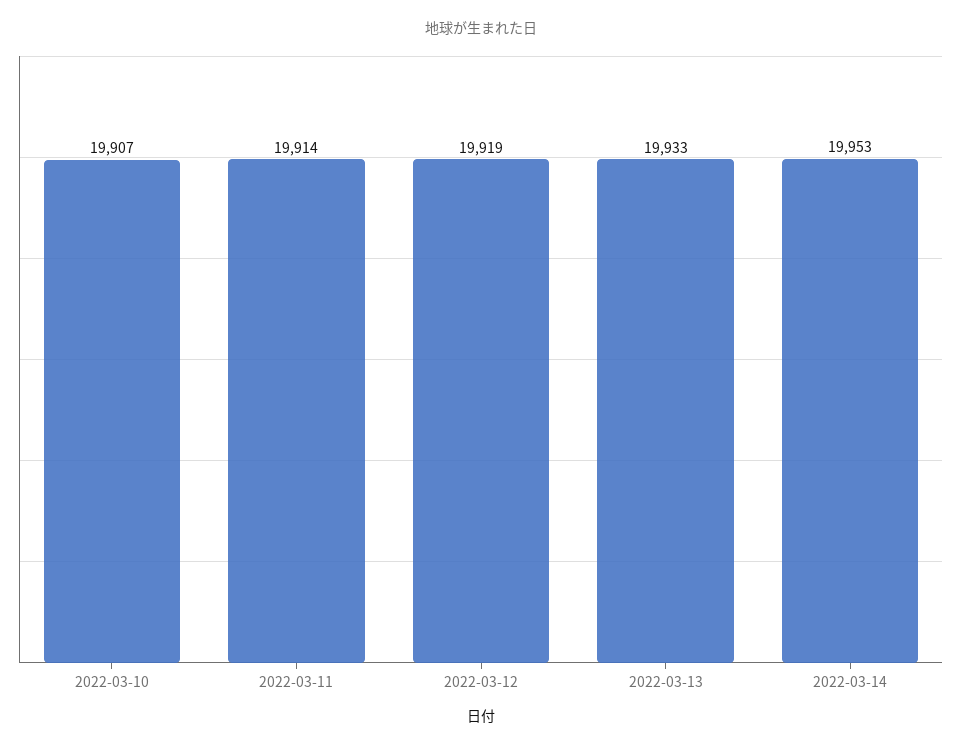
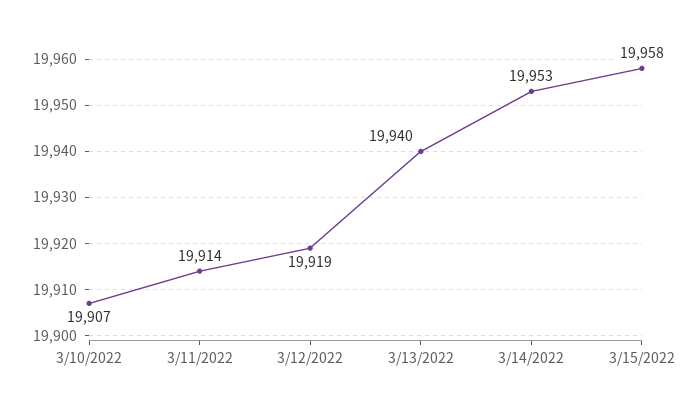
2022-03-13: 19933 -> 19940
3/15/2022: none -> 19958

